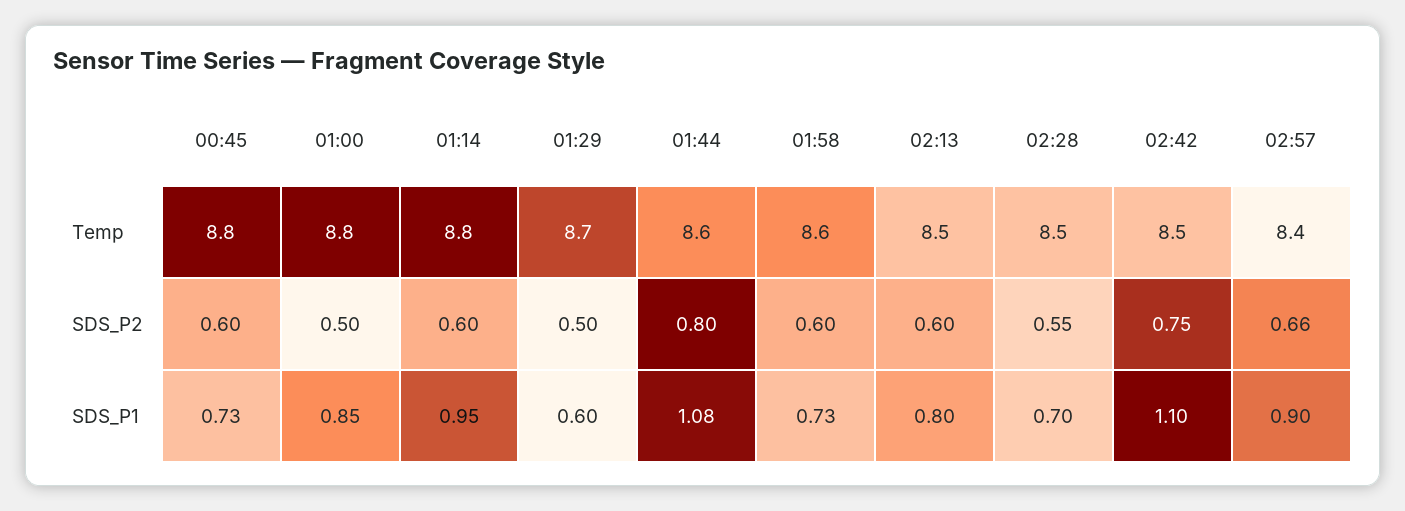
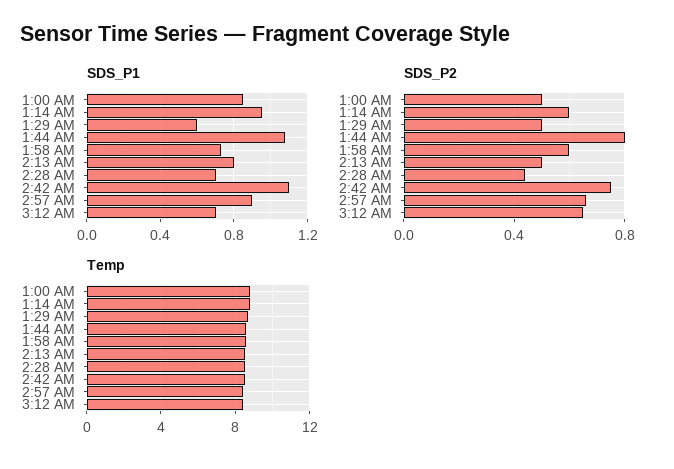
Temp, 00:45: 8.8 -> none
SDS_P2, 00:45: 0.6 -> none
SDS_P2, 02:13: 0.6 -> 0.5
SDS_P2, 02:28: 0.55 -> 0.45
SDS_P1, 00:45: 0.73 -> none
SDS_P1, 3:12 AM: none -> 0.7
SDS_P2, 3:12 AM: none -> 0.65
Temp, 3:12 AM: none -> 8.5

